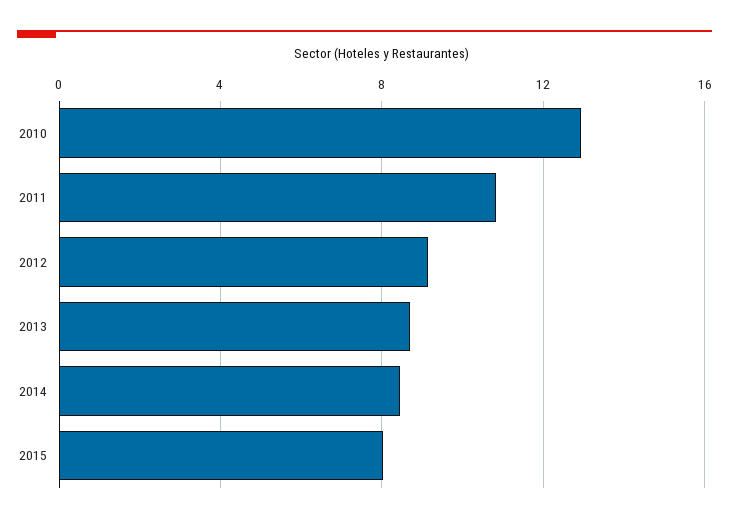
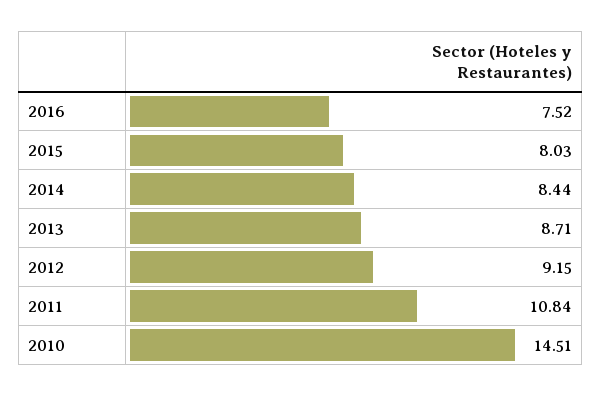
2010: 13 -> 14.51
2016: none -> 7.52

